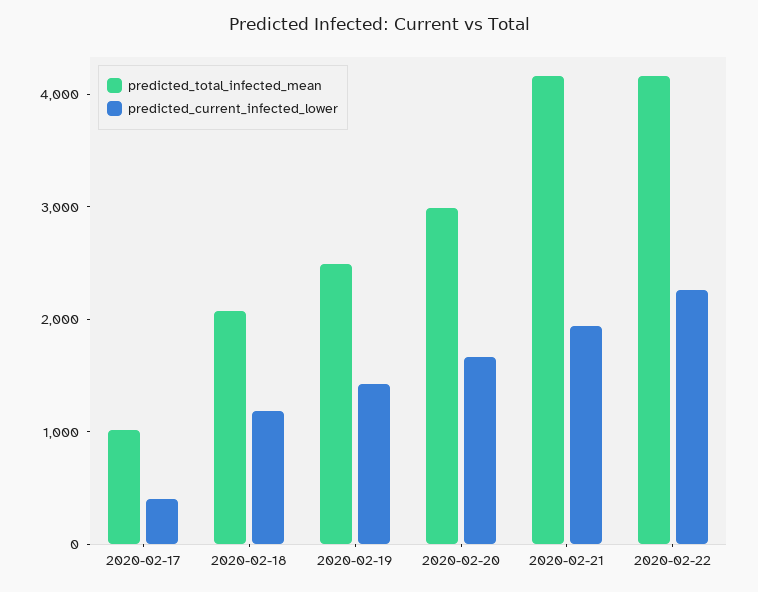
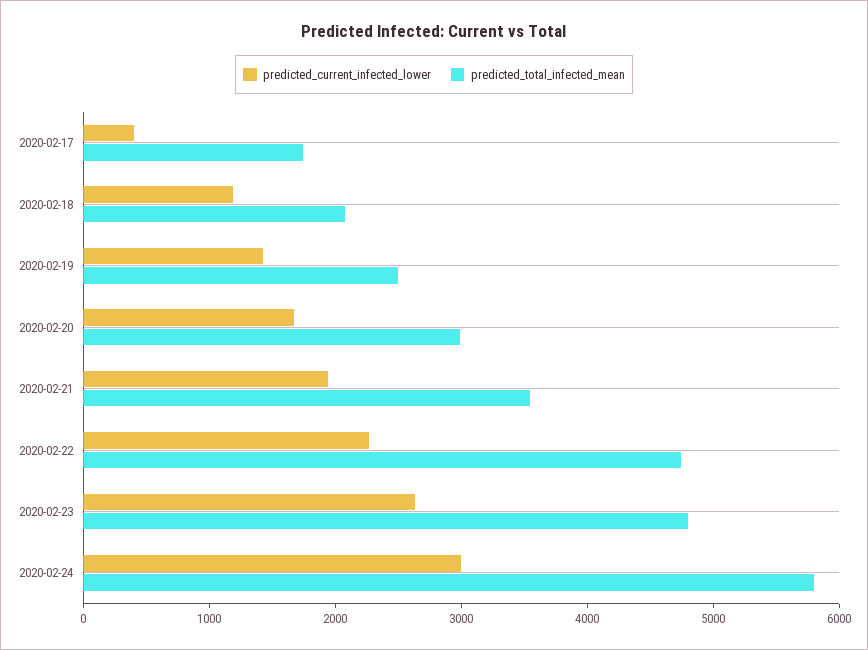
predicted_total_infected_mean, 2020-02-17: 1000 -> 1800
predicted_total_infected_mean, 2020-02-21: 4200 -> 3600
predicted_total_infected_mean, 2020-02-22: 4200 -> 4800
predicted_current_infected_lower, 2020-02-23: none -> 2600
predicted_total_infected_mean, 2020-02-23: none -> 4800
predicted_current_infected_lower, 2020-02-24: none -> 3000
predicted_total_infected_mean, 2020-02-24: none -> 5800

